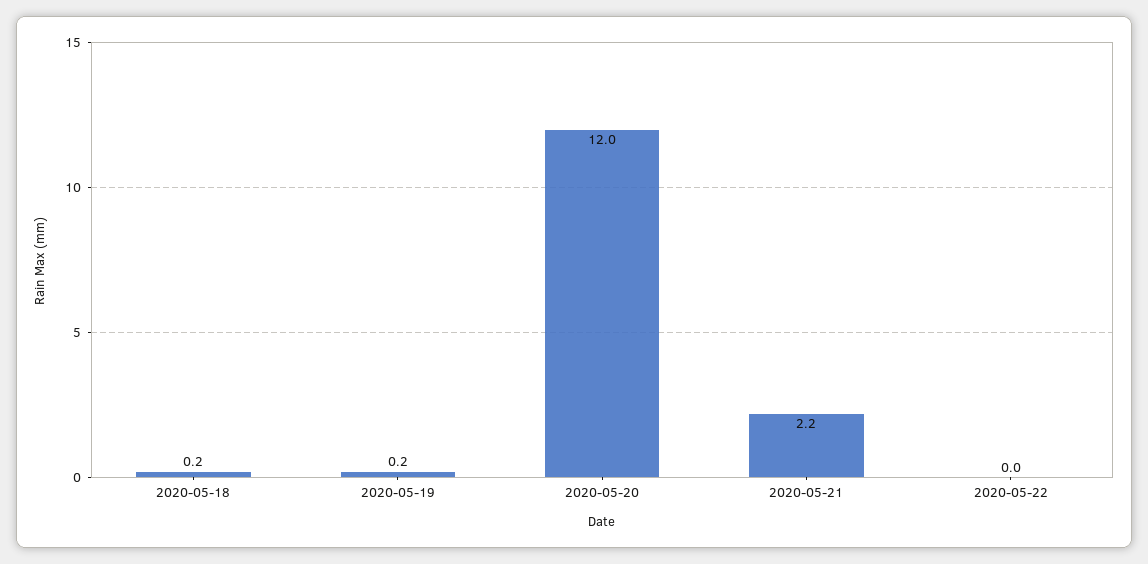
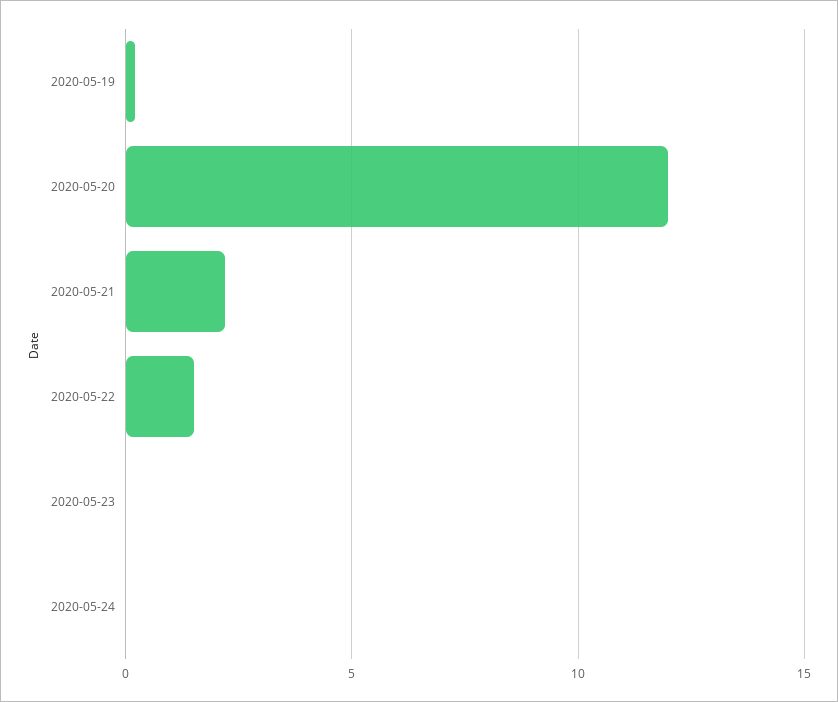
2020-05-18: 0.2 -> none
2020-05-22: 0 -> 1.5
2020-05-23: none -> 0
2020-05-24: none -> 0

